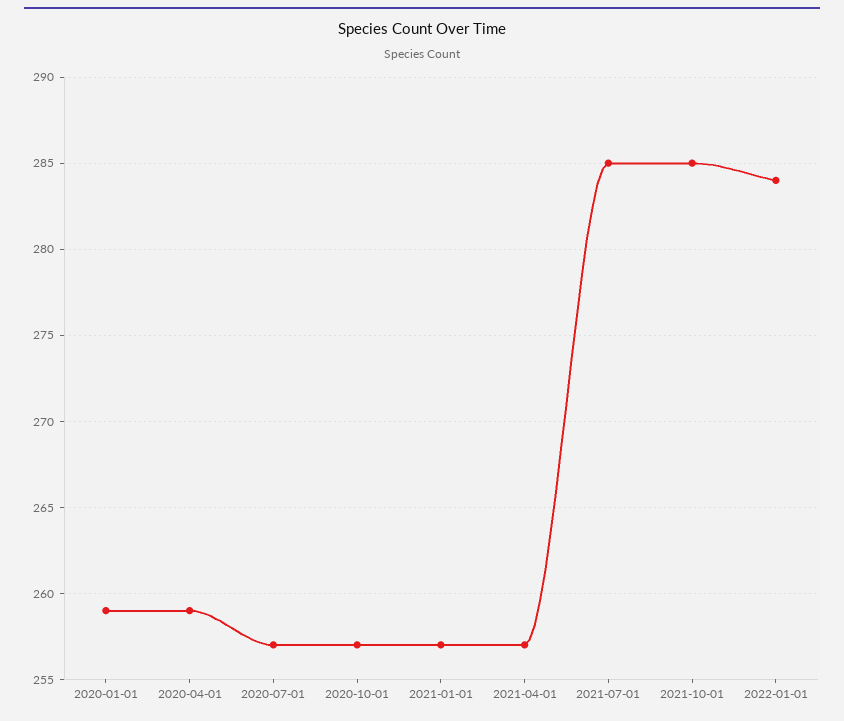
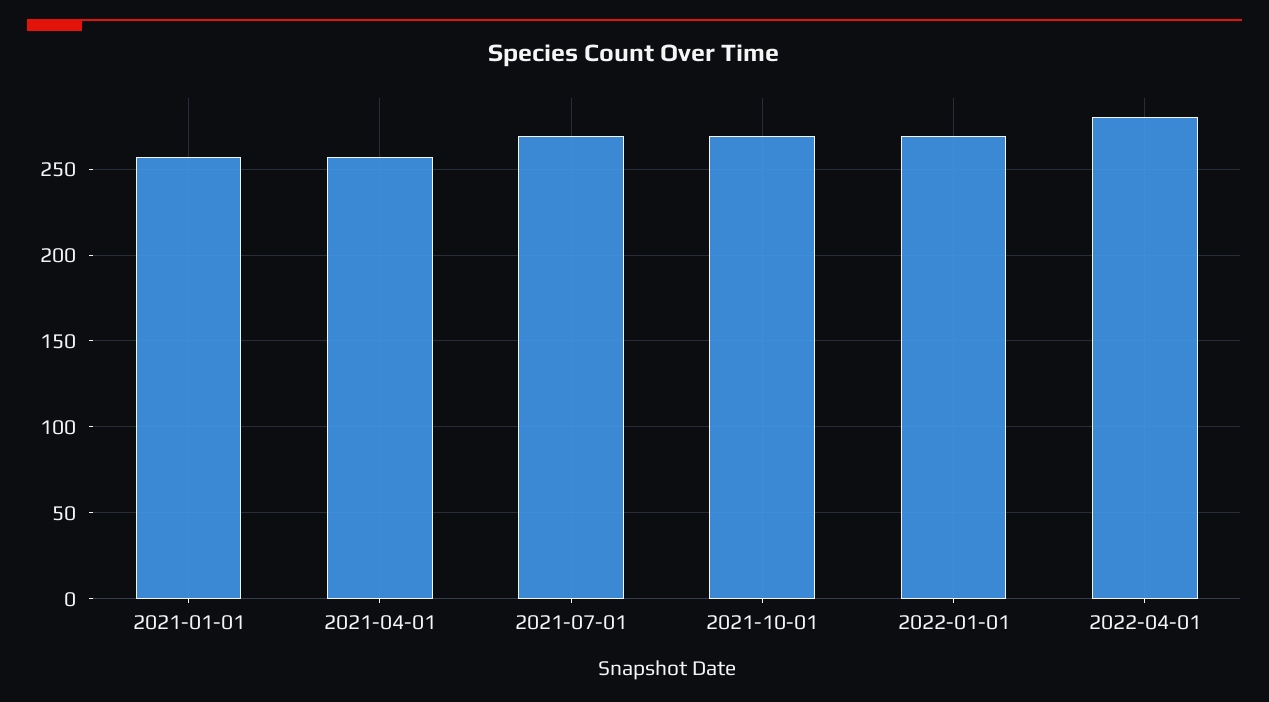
2020-01-01: 259 -> none
2020-04-01: 259 -> none
2020-07-01: 257 -> none
2020-10-01: 257 -> none
2021-07-01: 285 -> 270
2021-10-01: 285 -> 270
2022-01-01: 284 -> 270
2022-04-01: none -> 280

